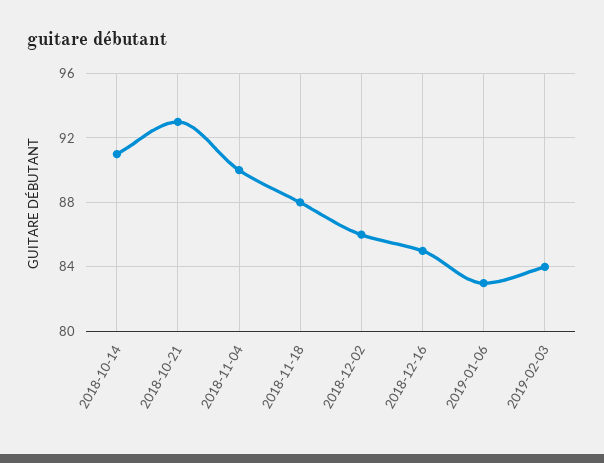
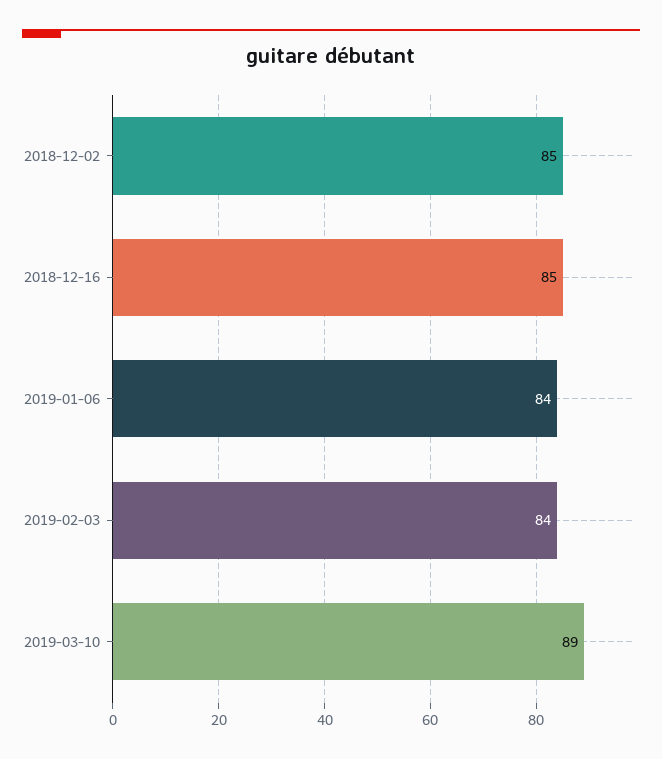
2018-10-14: 91 -> none
2018-10-21: 93 -> none
2018-11-04: 90 -> none
2018-11-18: 88 -> none
2018-12-02: 86 -> 85
2019-01-06: 83 -> 84
2019-03-10: none -> 89

